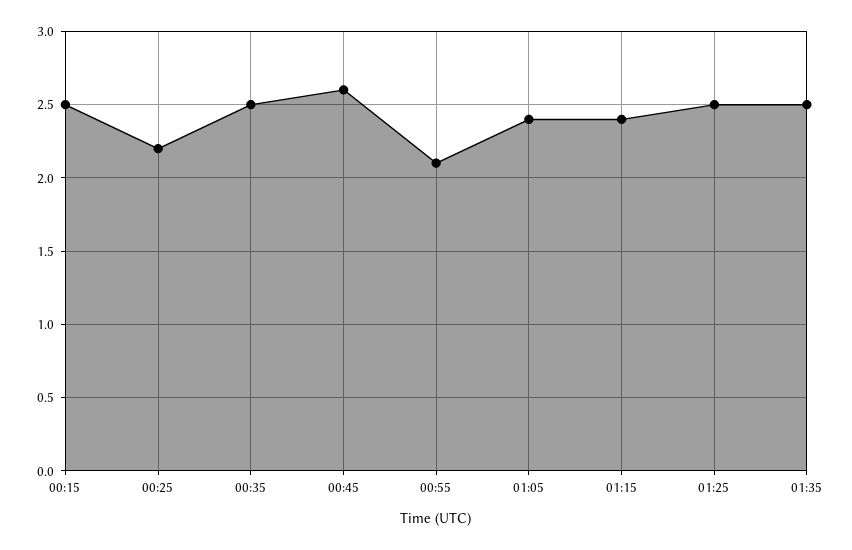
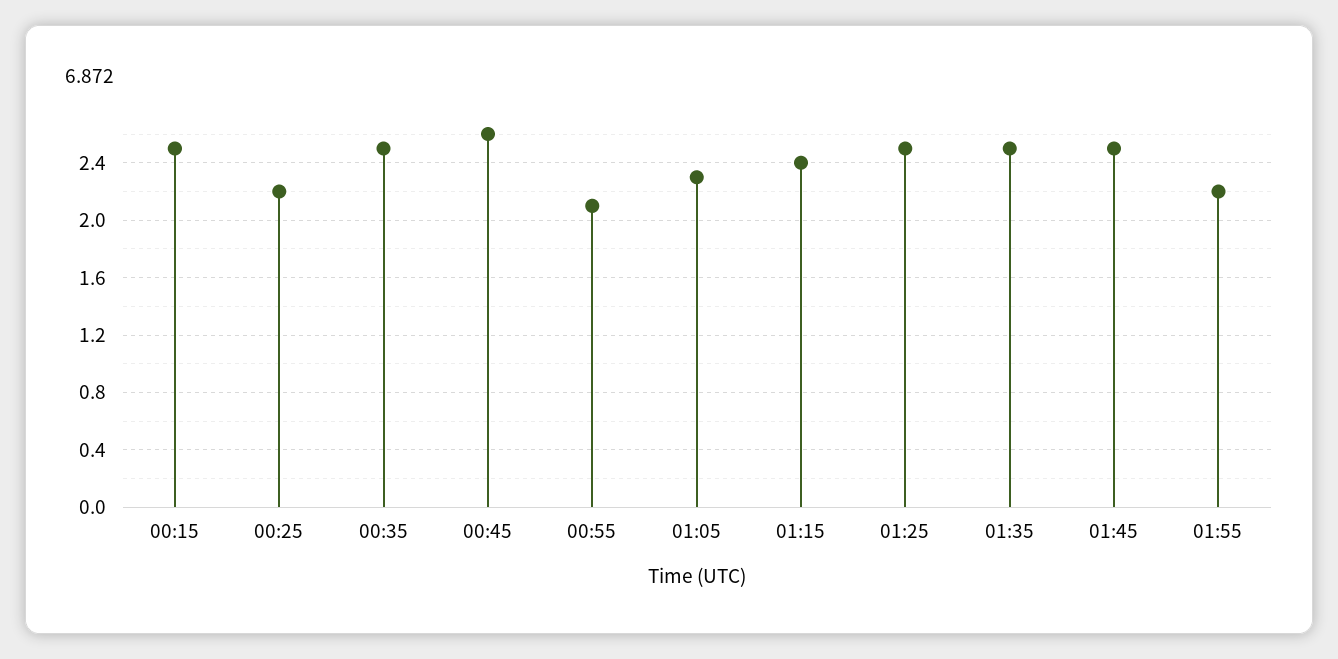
01:05: 2.4 -> 2.3
01:45: none -> 2.5
01:55: none -> 2.2

